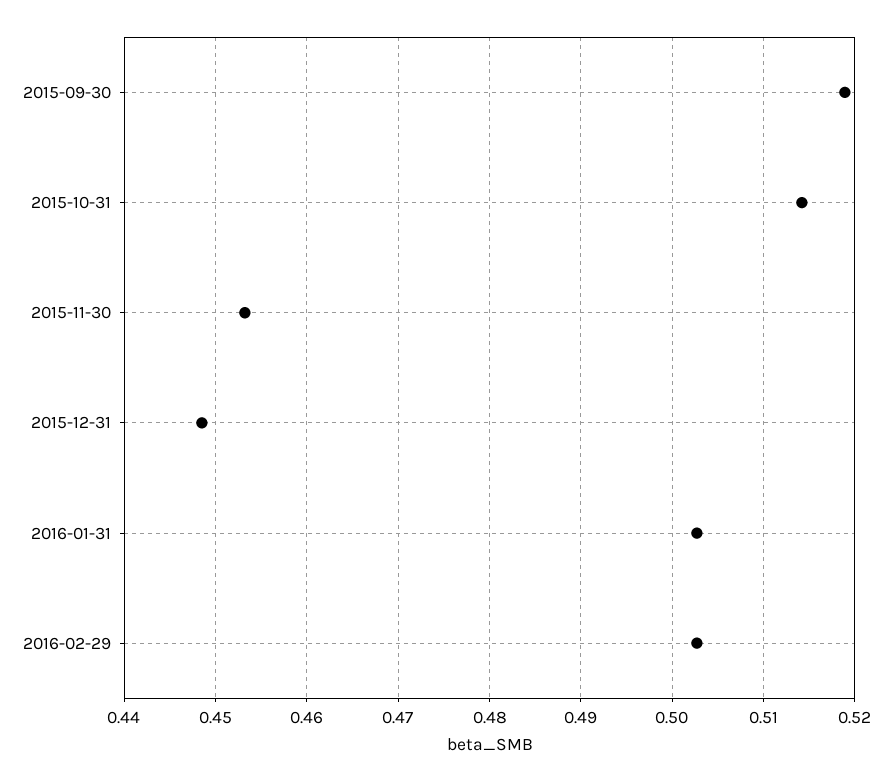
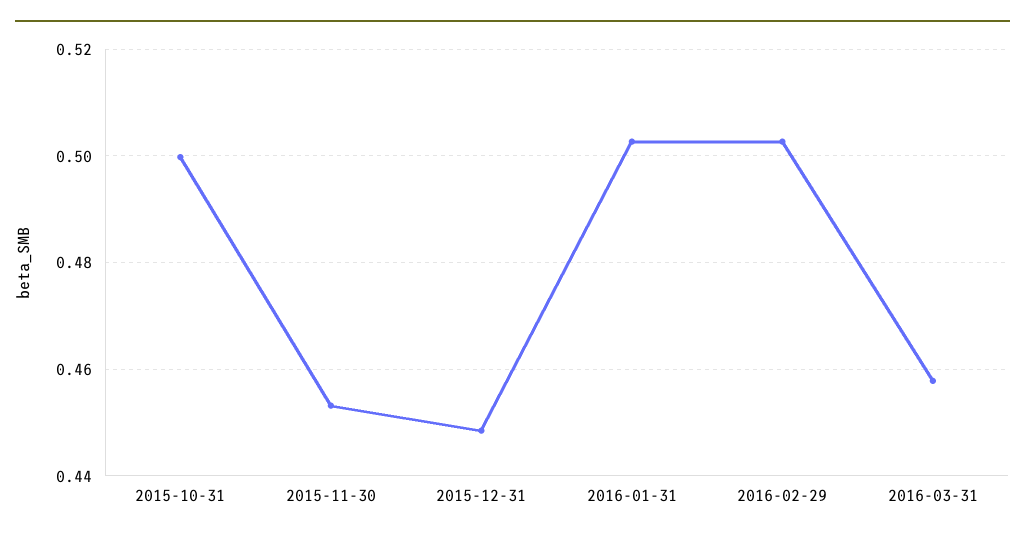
2015-09-30: 0.519 -> none
2015-10-31: 0.514 -> 0.5
2016-03-31: none -> 0.458

